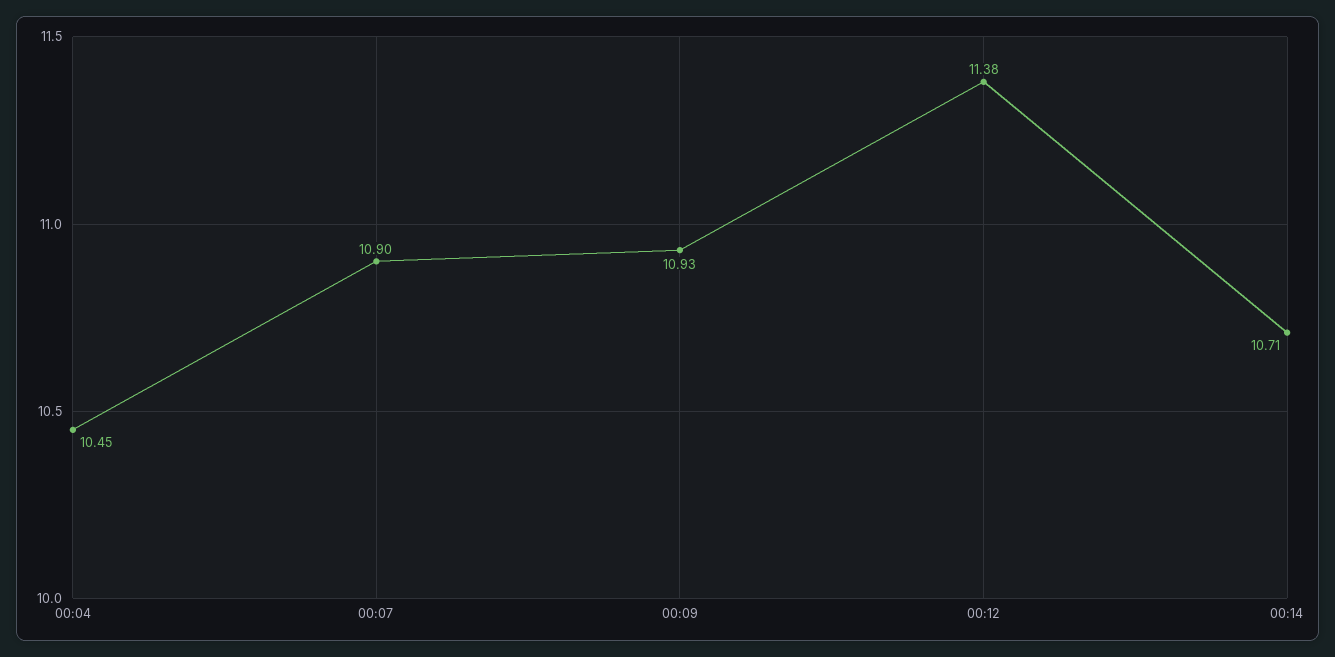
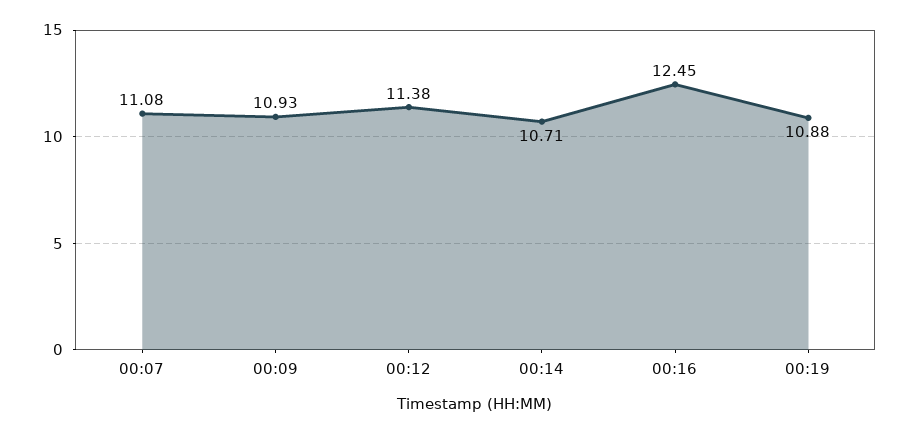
00:04: 10.45 -> none
00:07: 10.9 -> 11.08
00:16: none -> 12.45
00:19: none -> 10.88

